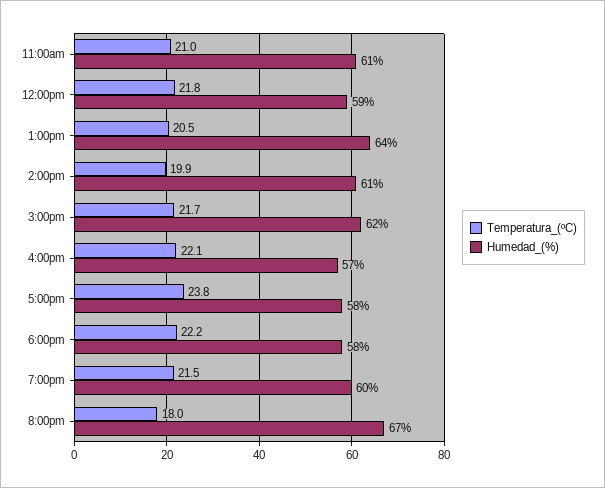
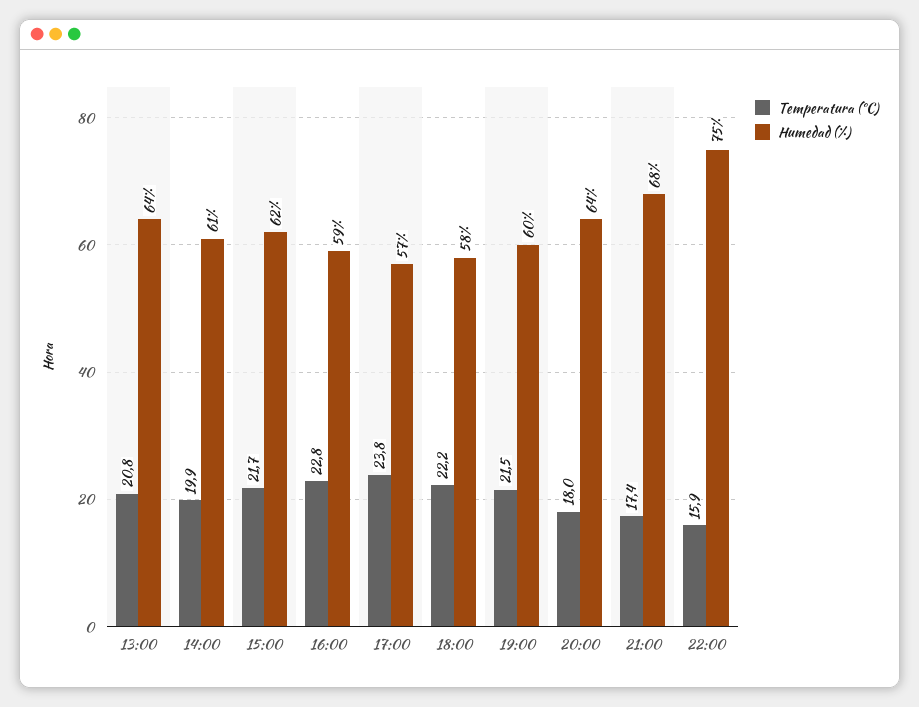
Temperatura_(ºC), 11:00am: 21 -> none
Humedad_(%), 11:00am: 61 -> none
Temperatura_(ºC), 12:00pm: 21.8 -> none
Humedad_(%), 12:00pm: 59 -> none
Temperatura_(ºC), 1:00pm: 20.5 -> 20.8
Temperatura_(ºC), 4:00pm: 22.1 -> 22.8
Humedad_(%), 4:00pm: 57 -> 59
Humedad_(%), 5:00pm: 58 -> 57
Humedad_(%), 8:00pm: 67 -> 64
Temperatura_(ºC), 21:00: none -> 17.4
Humedad_(%), 21:00: none -> 68
Temperatura_(ºC), 22:00: none -> 15.9
Humedad_(%), 22:00: none -> 75

